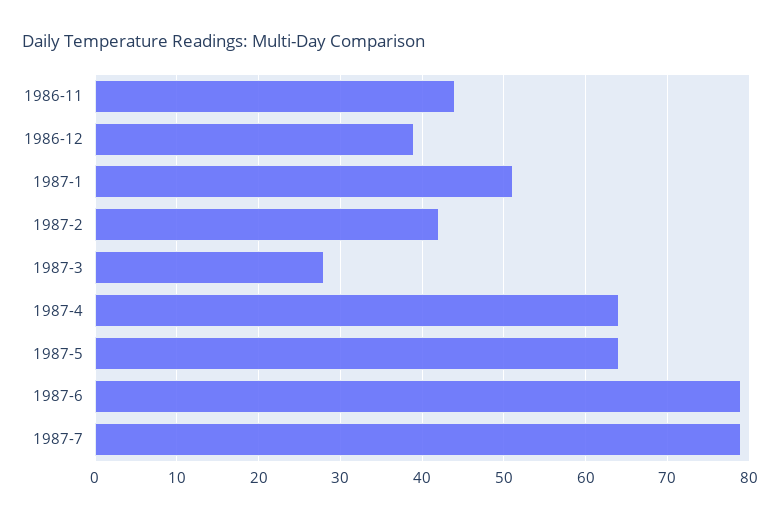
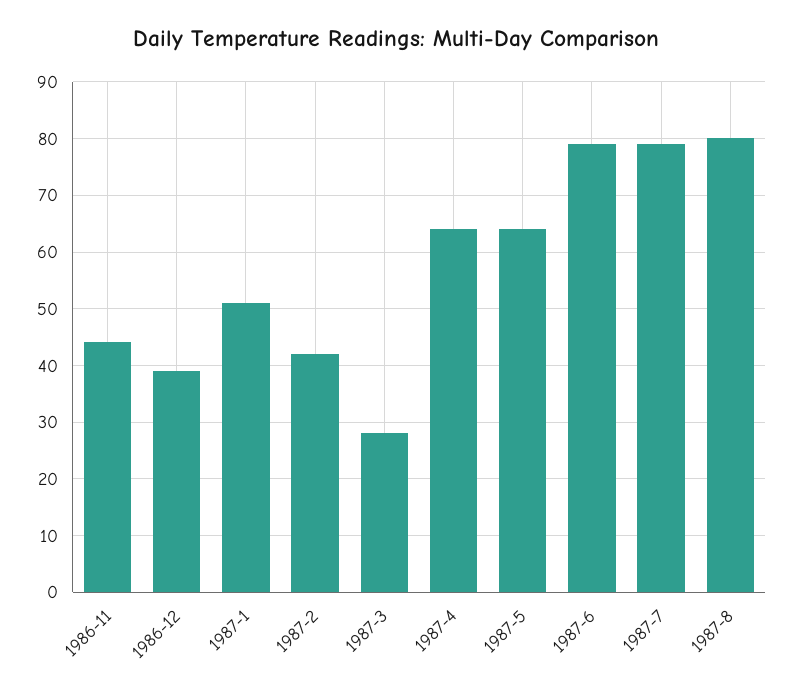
1987-8: none -> 80

